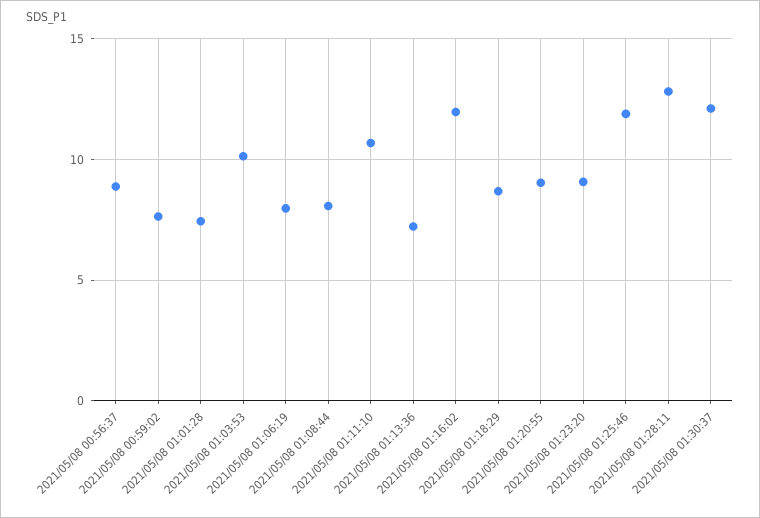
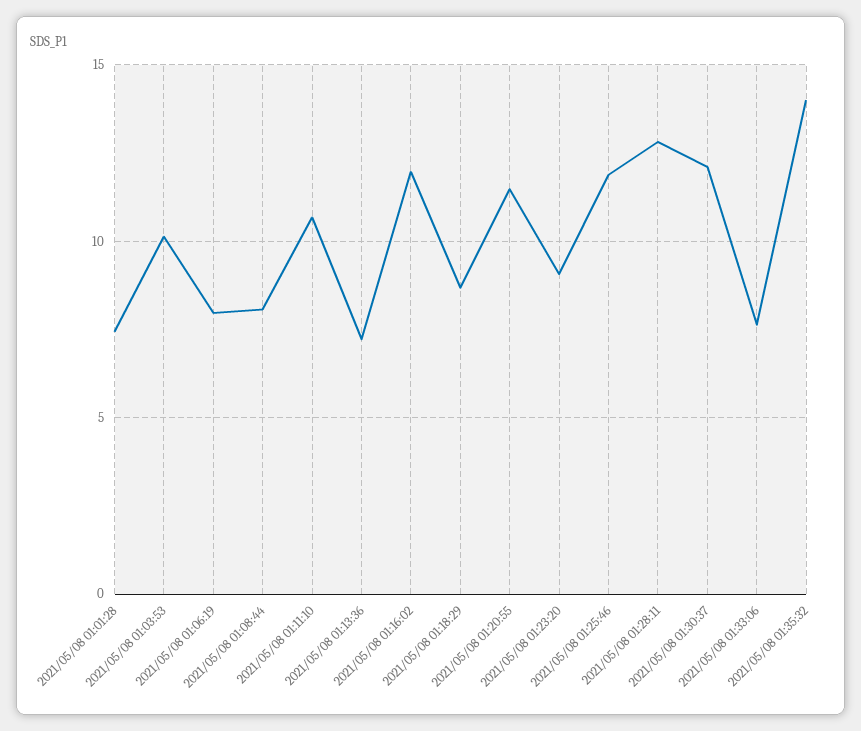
2021/05/08 00:56:37: 9 -> none
2021/05/08 00:59:02: 7.5 -> none
2021/05/08 01:20:55: 9 -> 11.5
2021/05/08 01:33:06: none -> 7.5
2021/05/08 01:35:32: none -> 14

